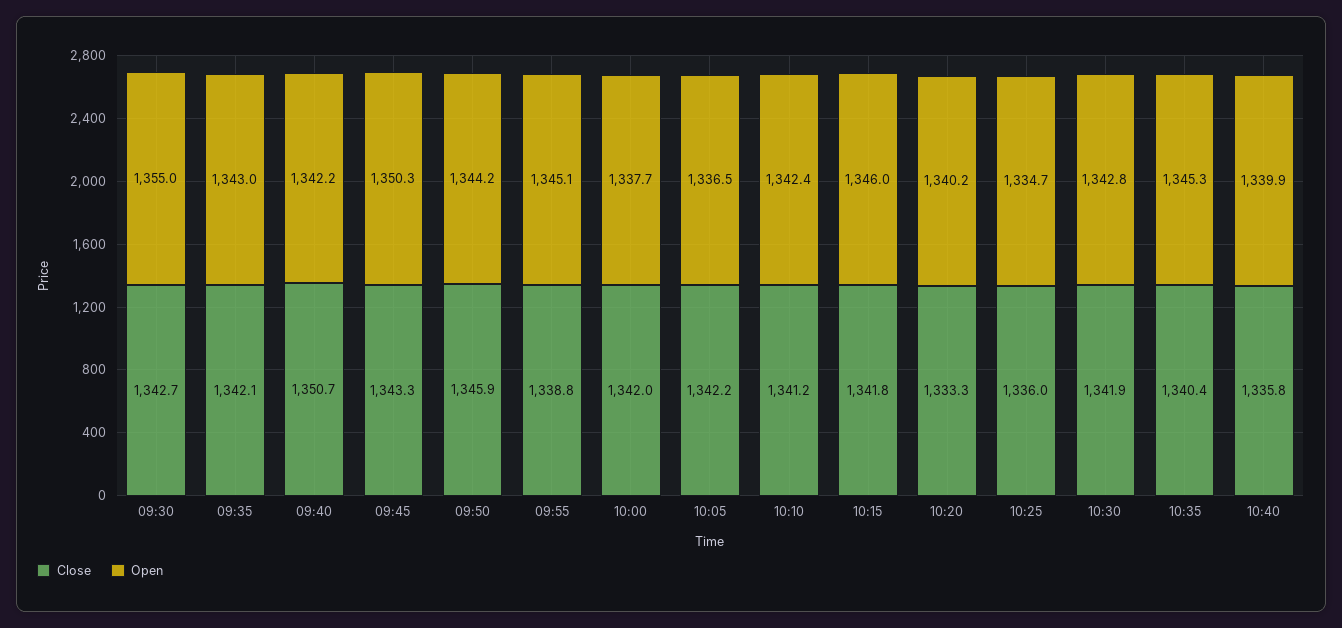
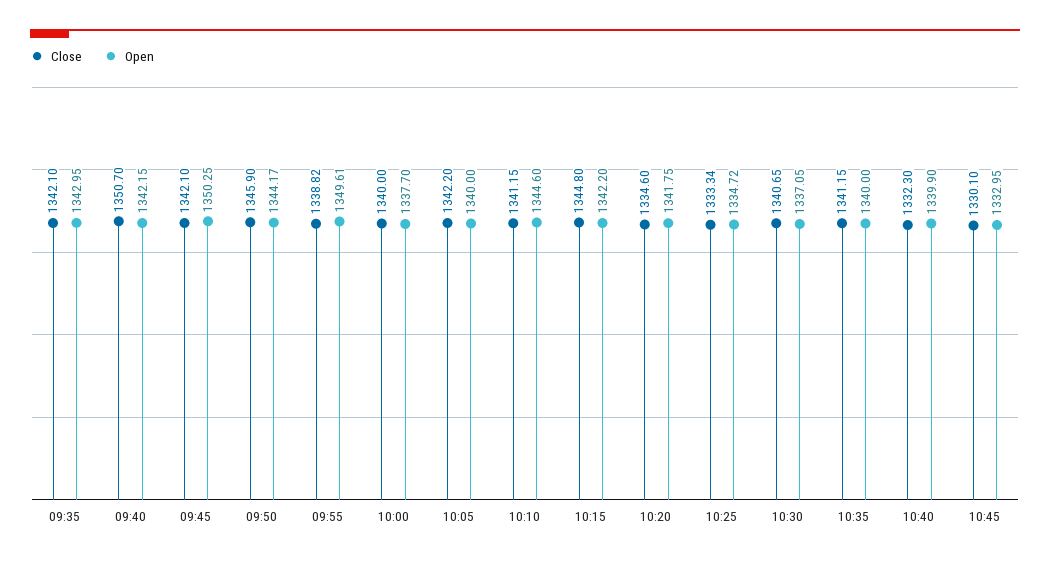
Close, 09:30: 1342.7 -> none
Open, 09:30: 1355 -> none
Close, 09:45: 1343.3 -> 1342.1
Open, 09:55: 1345.1 -> 1349.61
Close, 10:00: 1342 -> 1340
Open, 10:05: 1336.5 -> 1340
Open, 10:10: 1342.4 -> 1344.6
Close, 10:15: 1341.8 -> 1344.8
Open, 10:15: 1346 -> 1342.2
Close, 10:20: 1333.3 -> 1334.6
Open, 10:20: 1340.2 -> 1341.75
Close, 10:25: 1336 -> 1333.34
Close, 10:30: 1341.9 -> 1340.65
Open, 10:30: 1342.8 -> 1337.05
Close, 10:35: 1340.4 -> 1341.15
Open, 10:35: 1345.3 -> 1340
Close, 10:40: 1335.8 -> 1332.3
Close, 10:45: none -> 1330.1
Open, 10:45: none -> 1332.95

